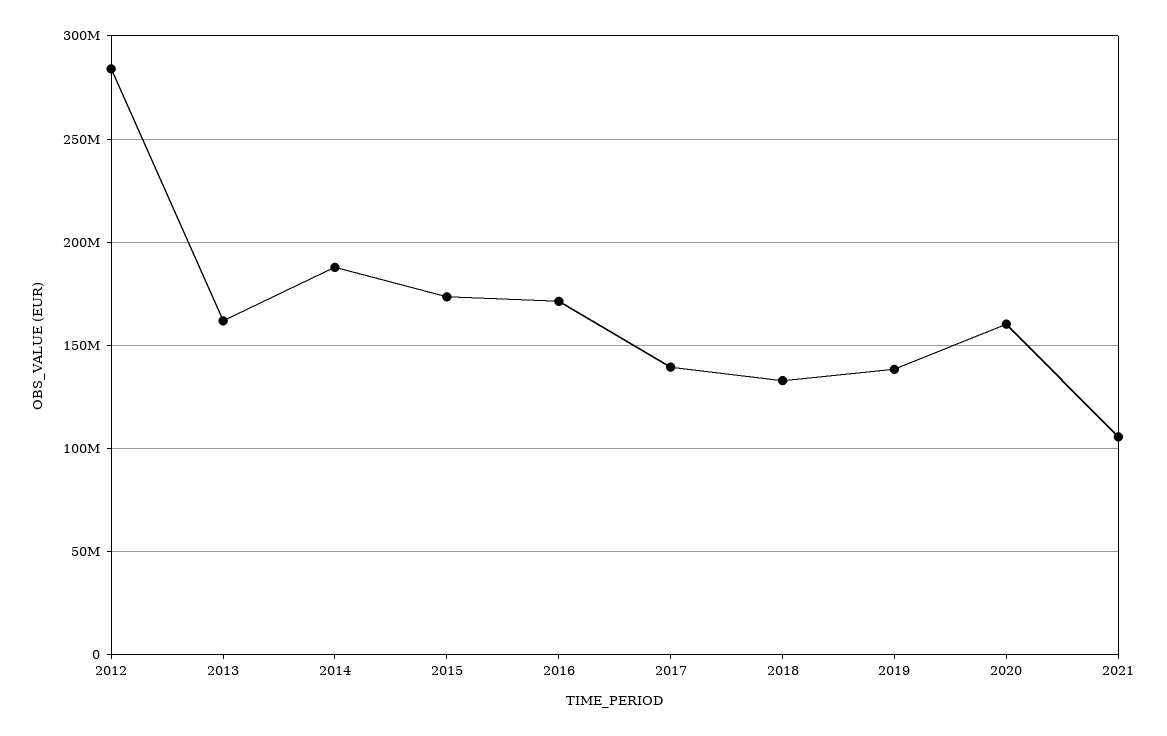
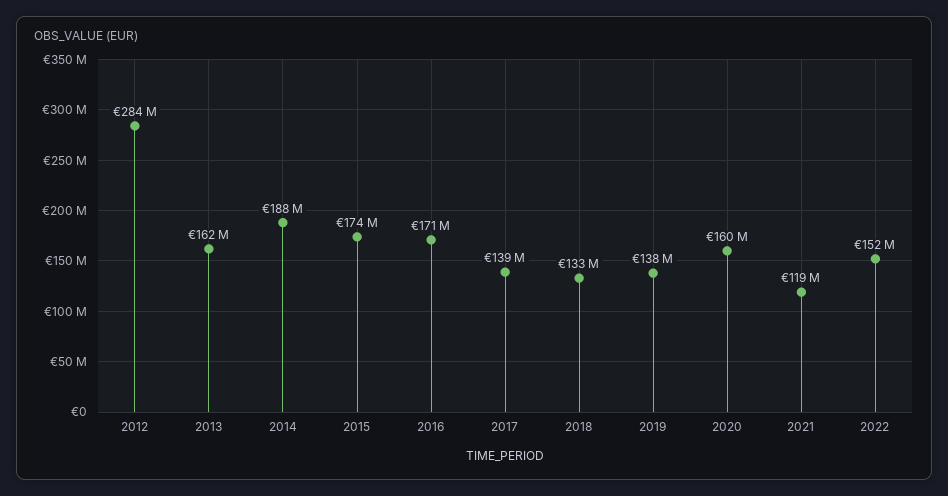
2021: 105000000 -> 119000000
2022: none -> 152000000

